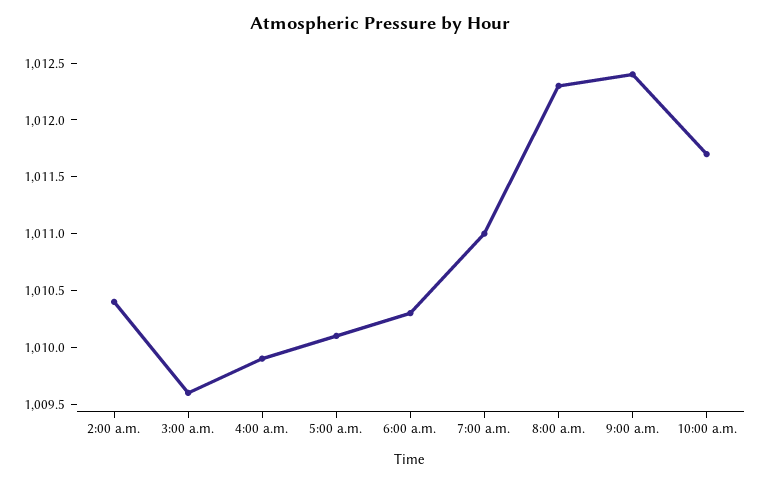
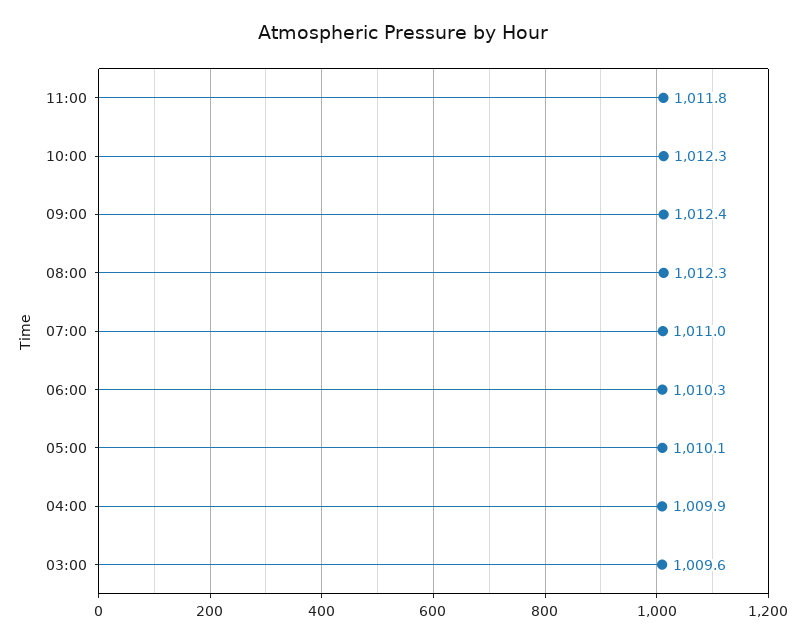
2:00 a.m.: 1010.4 -> none
10:00 a.m.: 1011.7 -> 1012.3
11:00: none -> 1011.8

